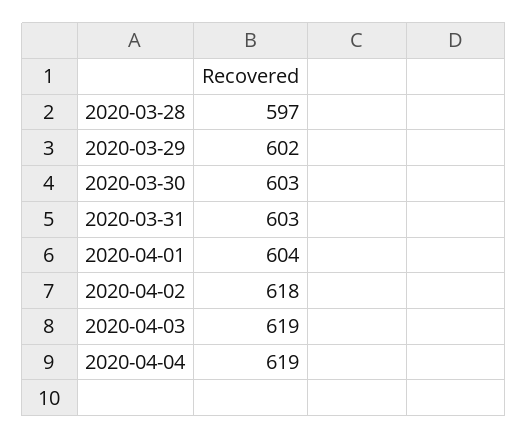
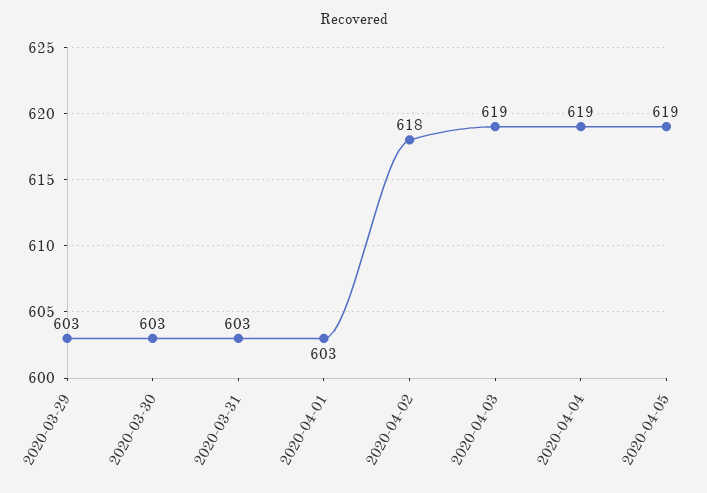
2020-03-28: 597 -> none
2020-03-29: 602 -> 603
2020-04-01: 604 -> 603
2020-04-05: none -> 619

